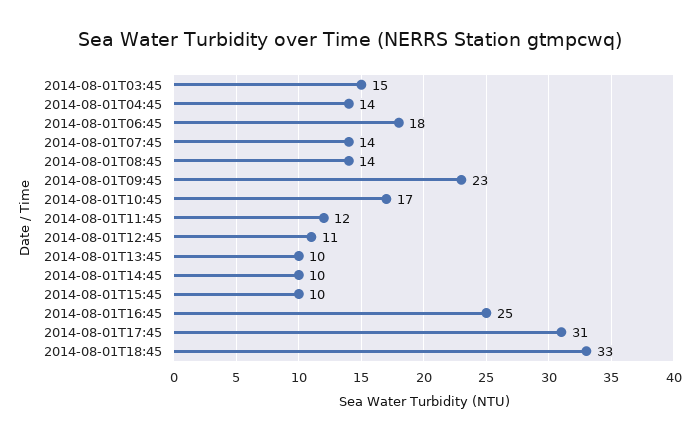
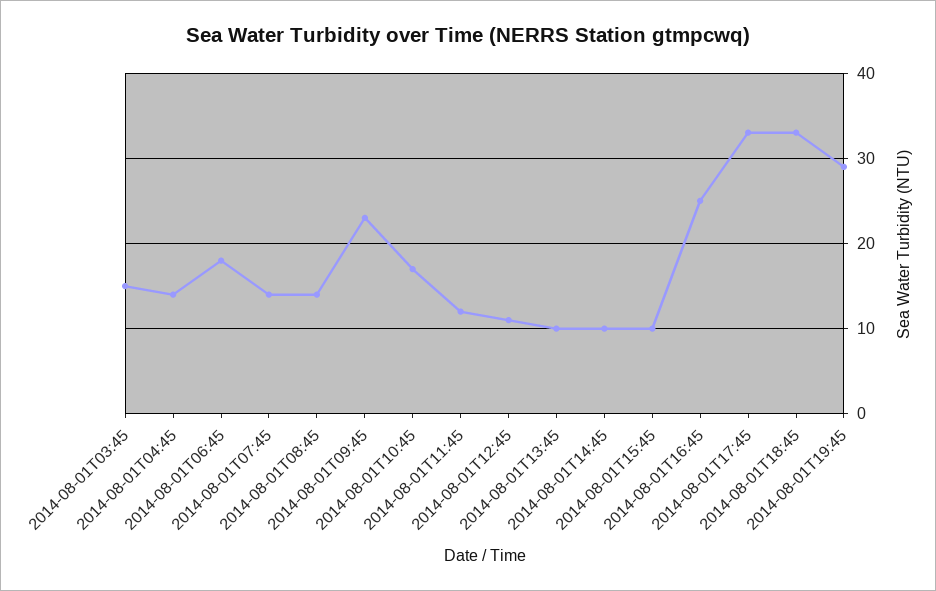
2014-08-01T17:45: 31 -> 33
2014-08-01T19:45: none -> 29

